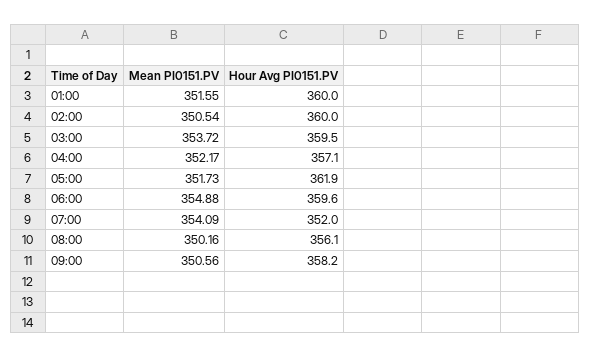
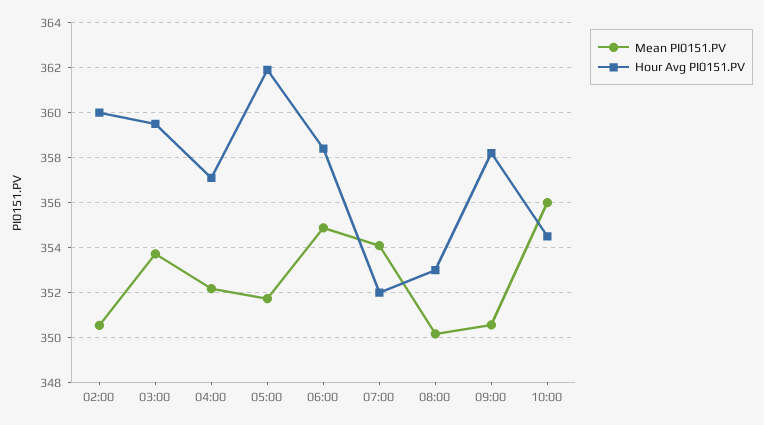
Mean PI0151.PV, 01:00: 351.55 -> none
Hour Avg PI0151.PV, 01:00: 360 -> none
Hour Avg PI0151.PV, 06:00: 359.6 -> 358.5
Hour Avg PI0151.PV, 08:00: 356.1 -> 353
Mean PI0151.PV, 10:00: none -> 356
Hour Avg PI0151.PV, 10:00: none -> 354.5

